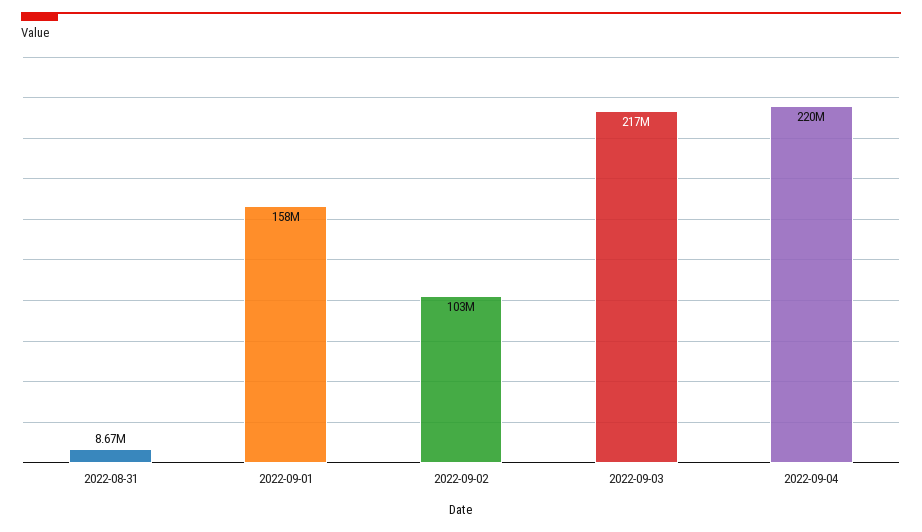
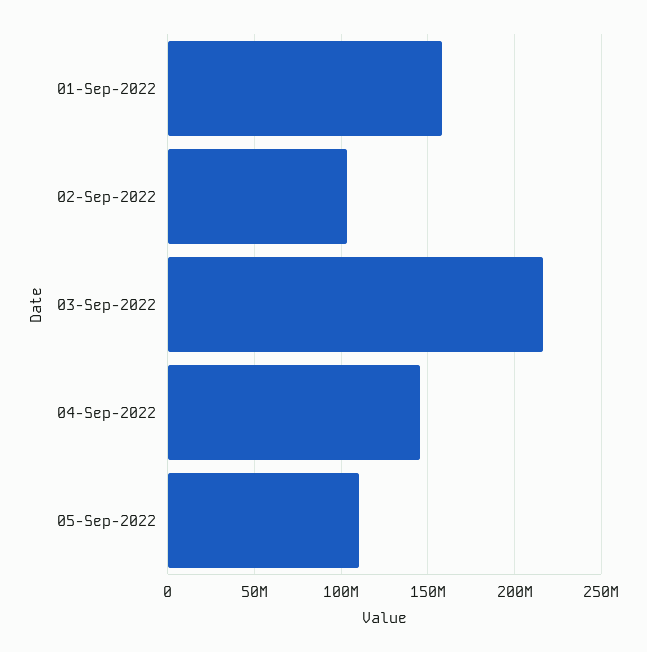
2022-08-31: 8670000 -> none
2022-09-04: 220000000 -> 145000000
05-Sep-2022: none -> 110000000

